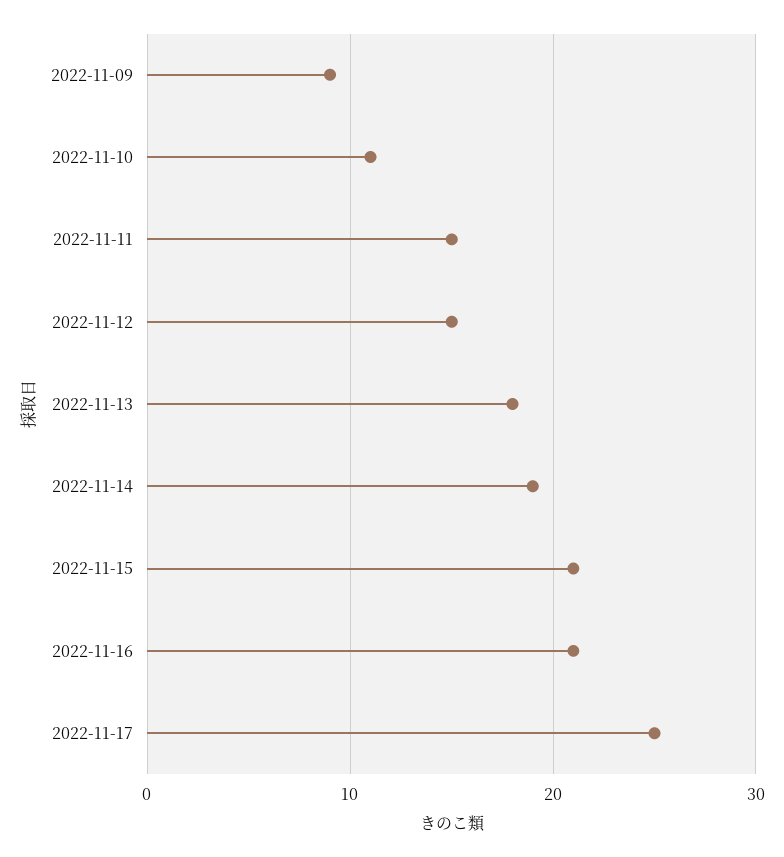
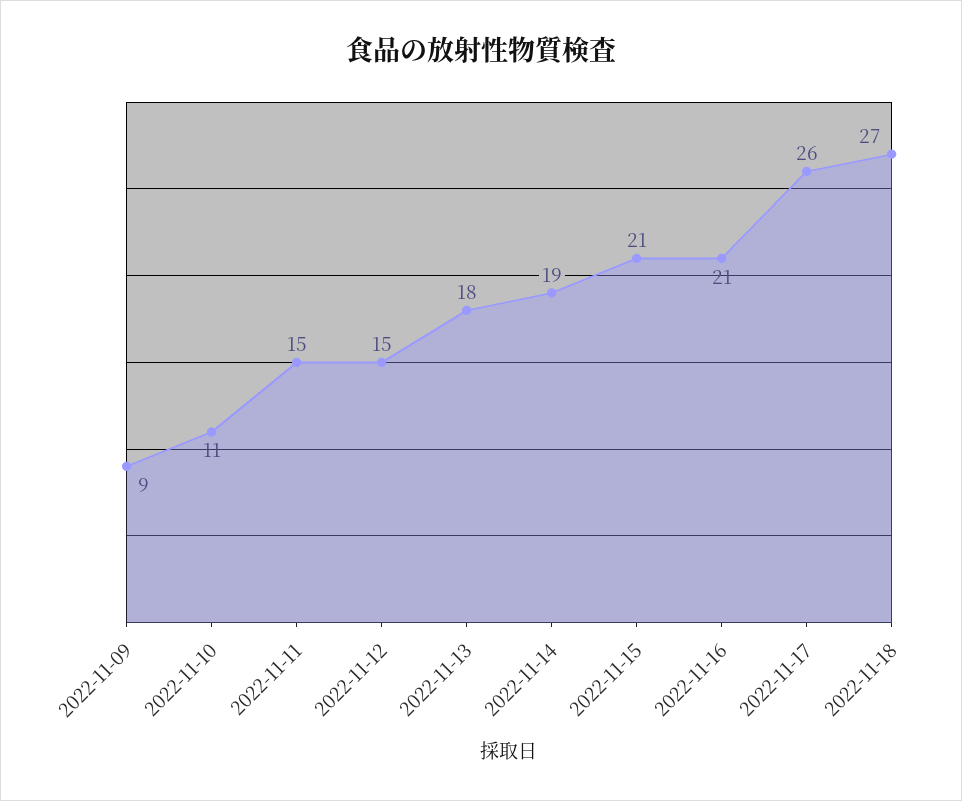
2022-11-17: 25 -> 26
2022-11-18: none -> 27

